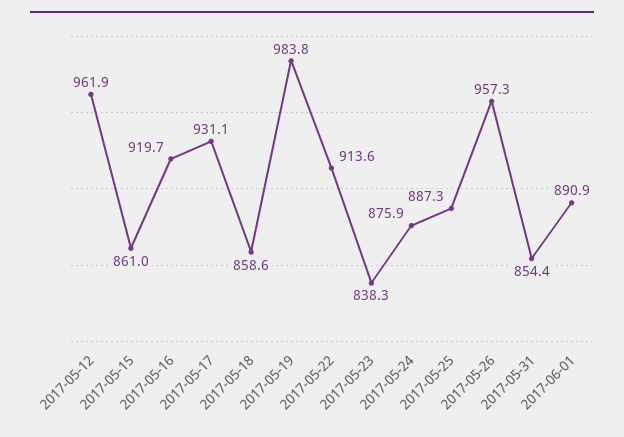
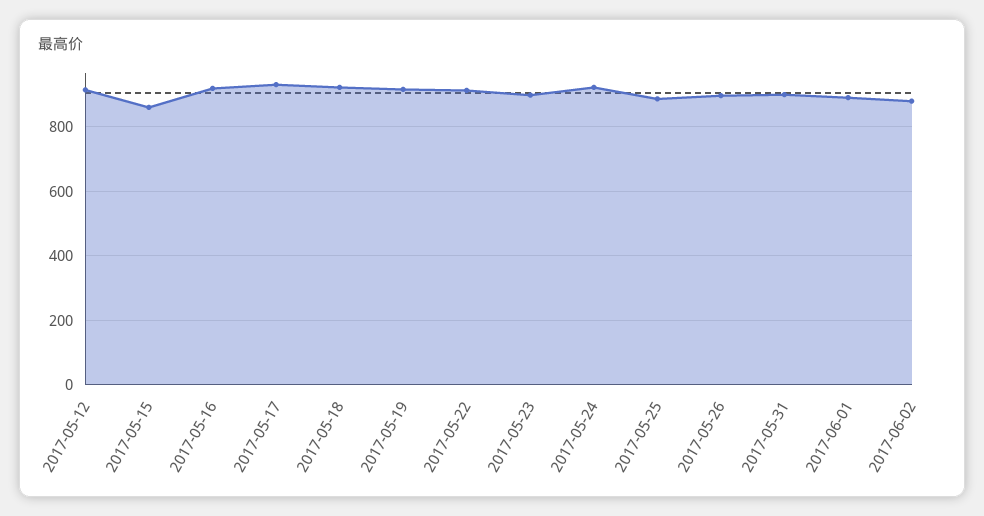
2017-05-12: 961.9 -> 920
2017-05-18: 858.6 -> 920
2017-05-19: 983.8 -> 920
2017-05-23: 838.3 -> 900
2017-05-24: 875.9 -> 920
2017-05-26: 957.3 -> 900
2017-05-31: 854.4 -> 900
2017-06-02: none -> 880

